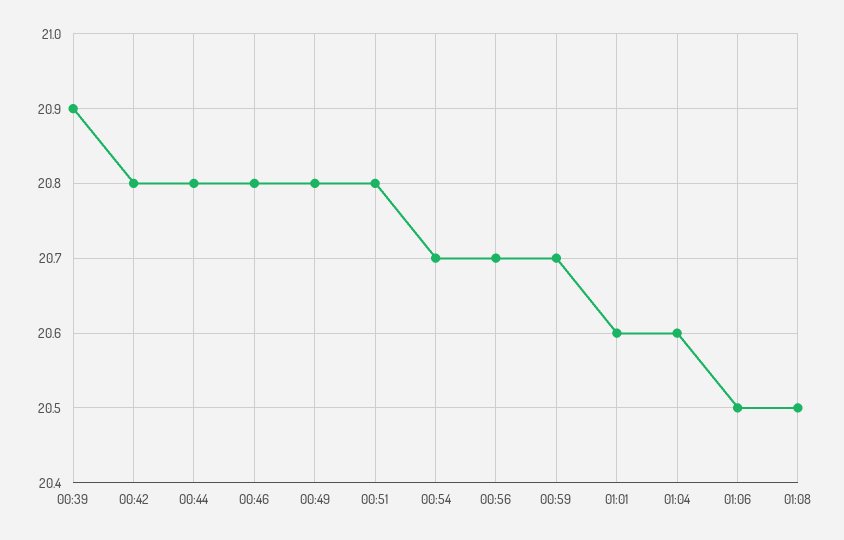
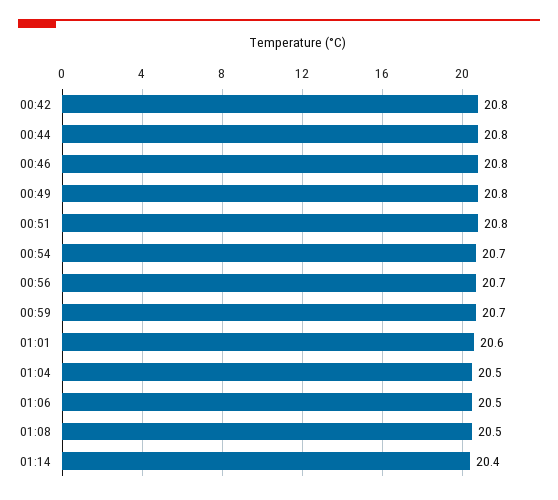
00:39: 20.9 -> none
01:04: 20.6 -> 20.5
01:14: none -> 20.4

